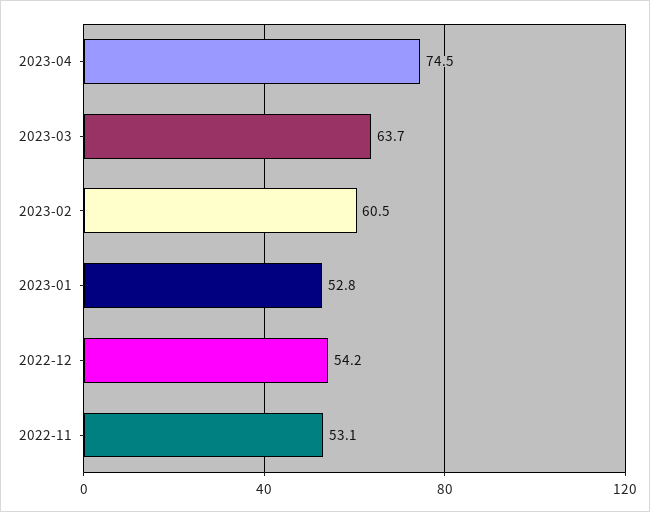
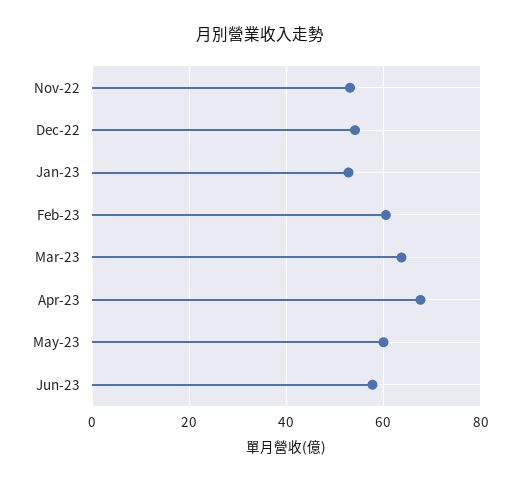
2023-04: 74.5 -> 68
May-23: none -> 60
Jun-23: none -> 58

